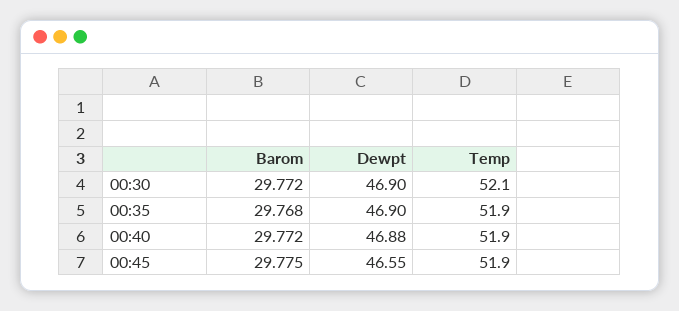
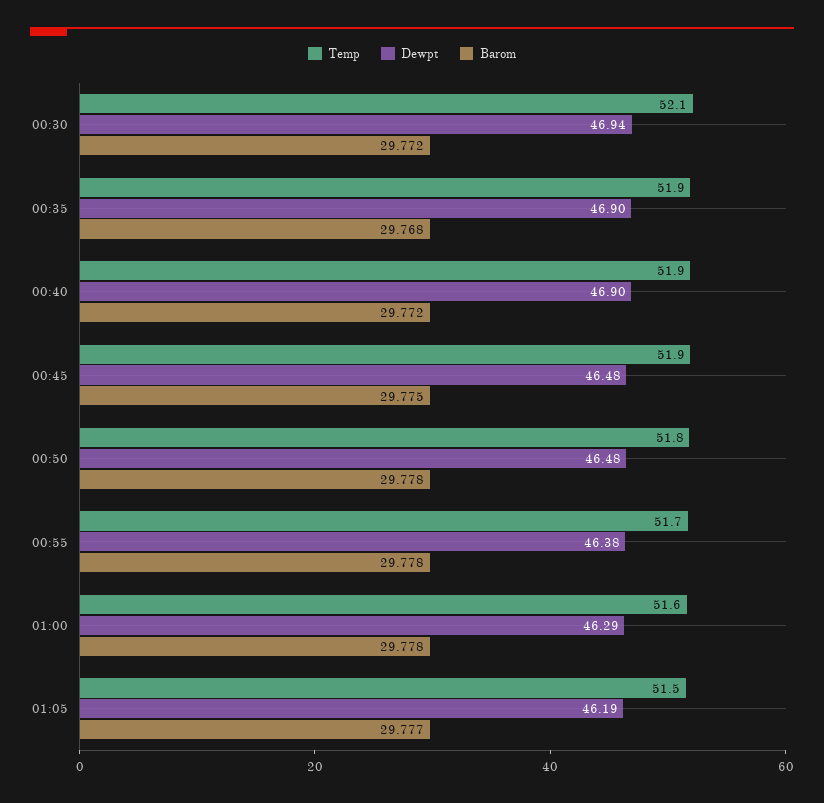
Dewpt, 00:30: 46.9 -> 46.94
Dewpt, 00:40: 46.88 -> 46.9
Dewpt, 00:45: 46.55 -> 46.48
Temp, 00:50: none -> 51.8
Dewpt, 00:50: none -> 46.48
Barom, 00:50: none -> 29.778
Temp, 00:55: none -> 51.7
Dewpt, 00:55: none -> 46.38
Barom, 00:55: none -> 29.778
Temp, 01:00: none -> 51.6
Dewpt, 01:00: none -> 46.29
Barom, 01:00: none -> 29.778
Temp, 01:05: none -> 51.5
Dewpt, 01:05: none -> 46.19
Barom, 01:05: none -> 29.777

